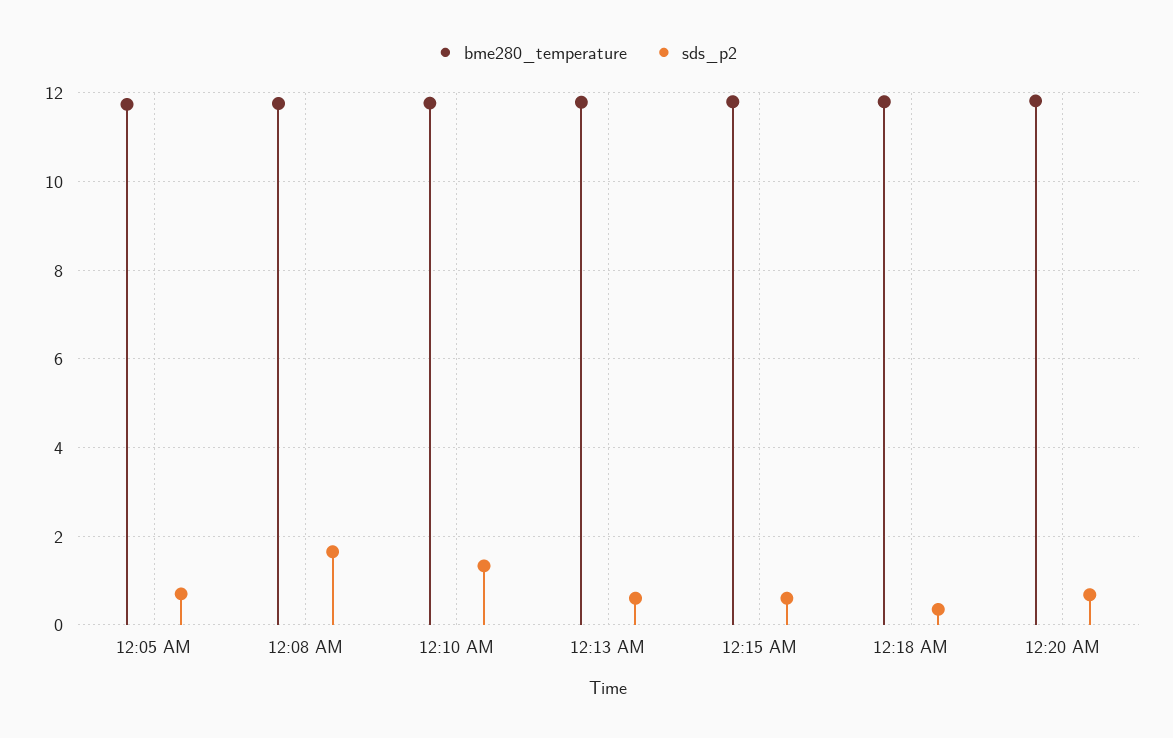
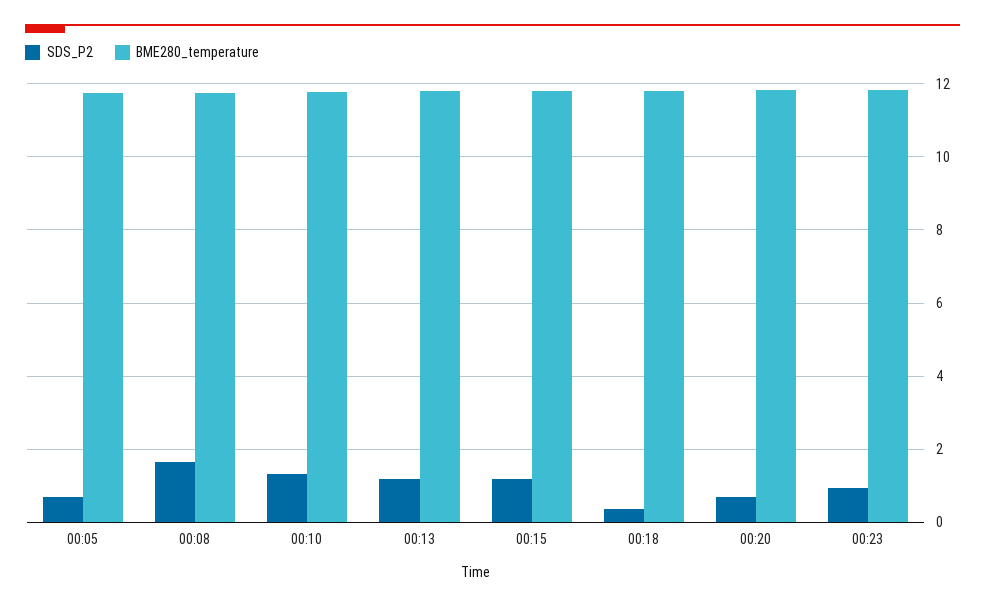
sds_p2, 12:13 AM: 0.6 -> 1.2
sds_p2, 12:15 AM: 0.6 -> 1.2
sds_p2, 00:23: none -> 1
bme280_temperature, 00:23: none -> 11.8

